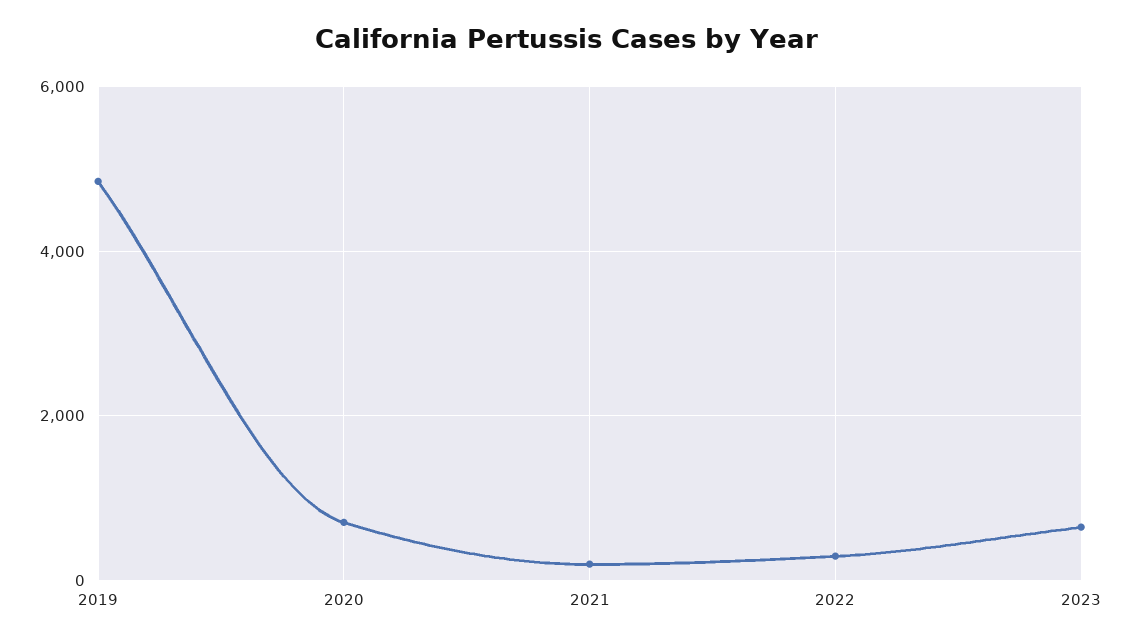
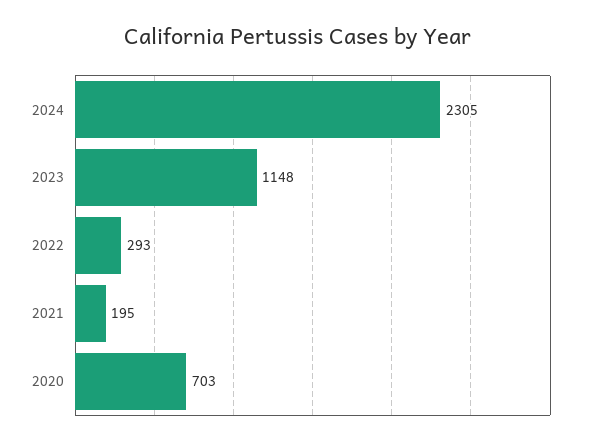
2019: 4800 -> none
2023: 600 -> 1148
2024: none -> 2305

